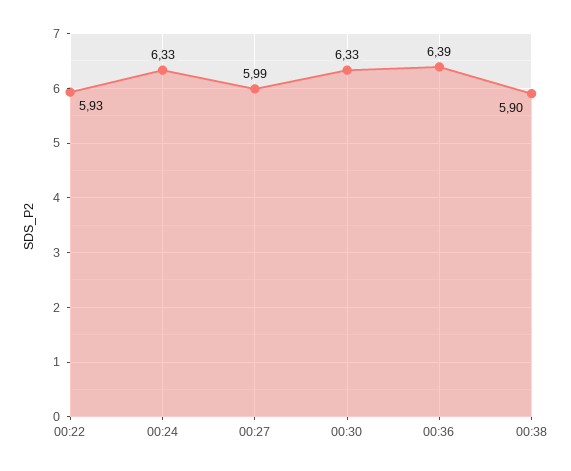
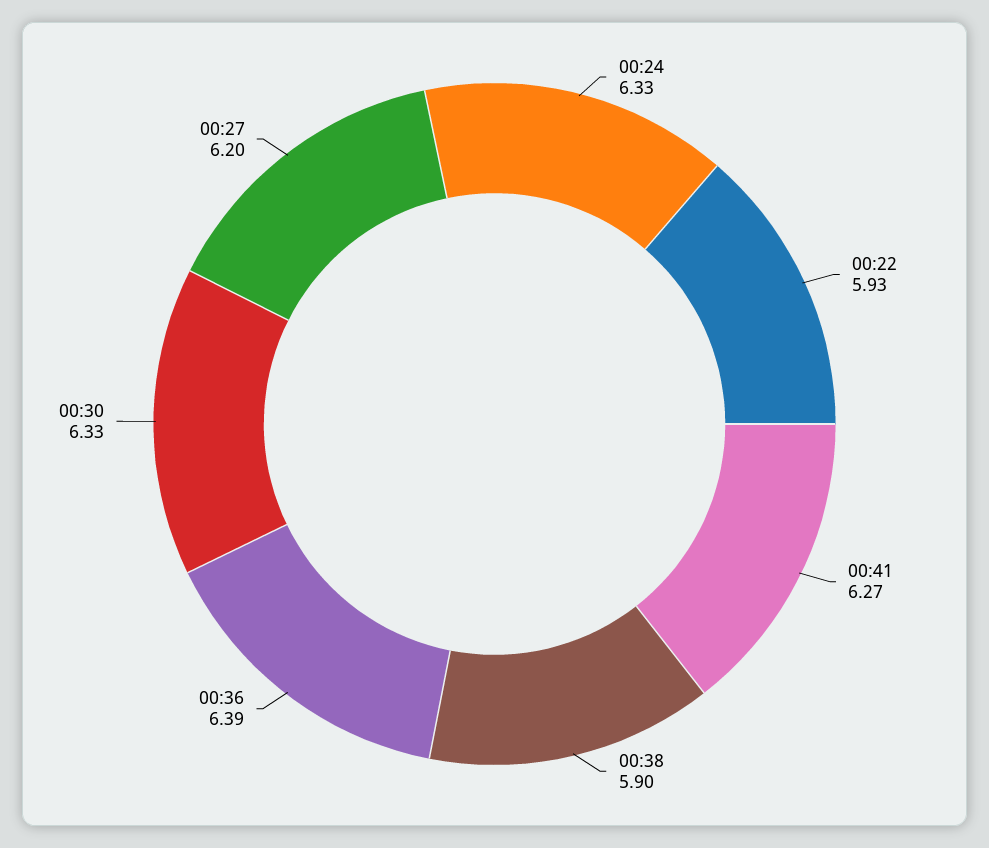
00:27: 5.99 -> 6.2
00:41: none -> 6.27

